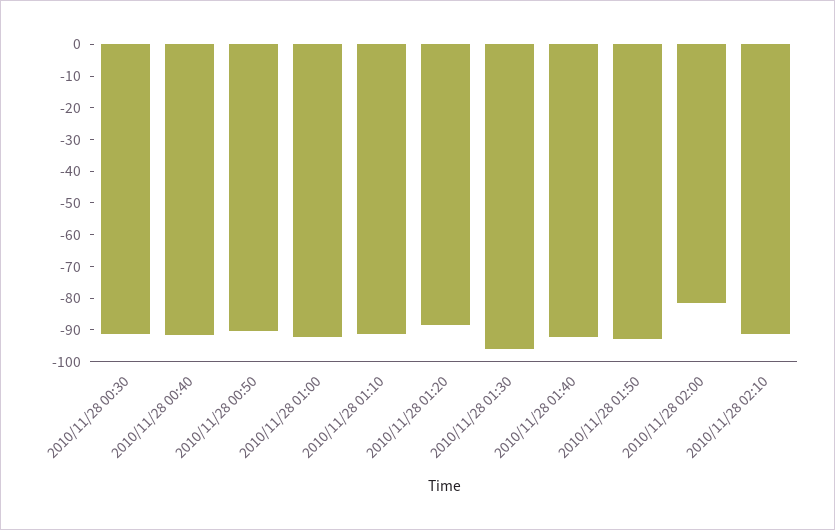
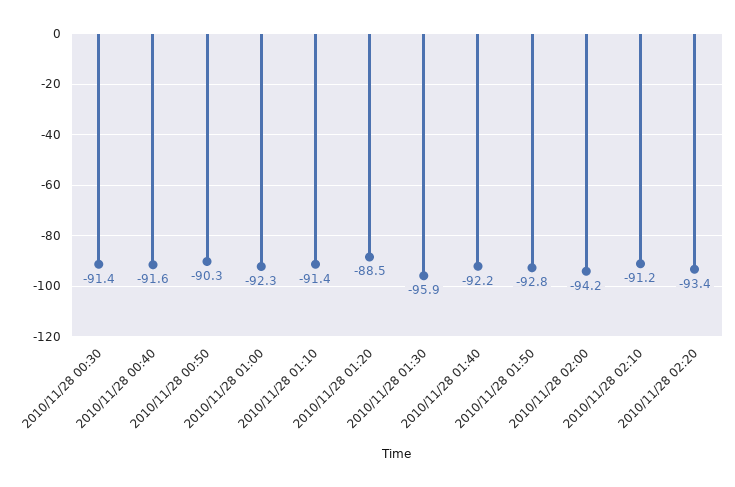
2010/11/28 02:00: -80 -> -94.2
2010/11/28 02:20: none -> -93.4

